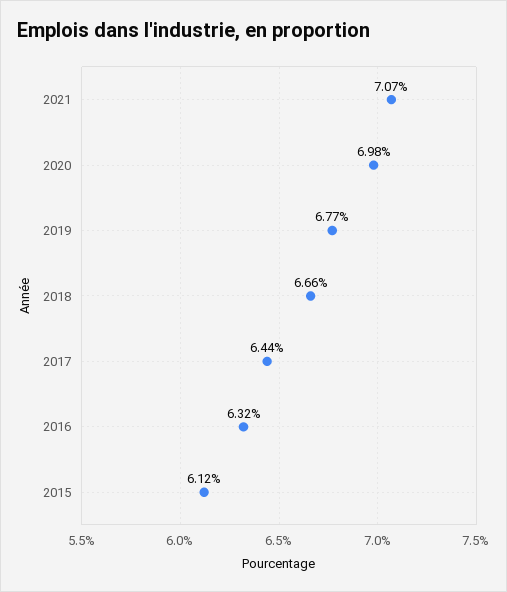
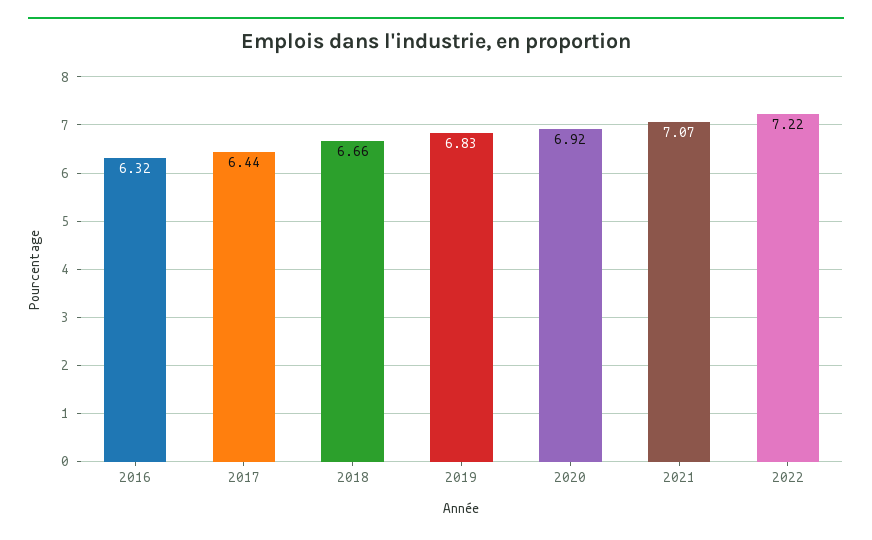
2020: 6.98 -> 6.92
2019: 6.77 -> 6.83
2015: 6.12 -> none
2022: none -> 7.22

